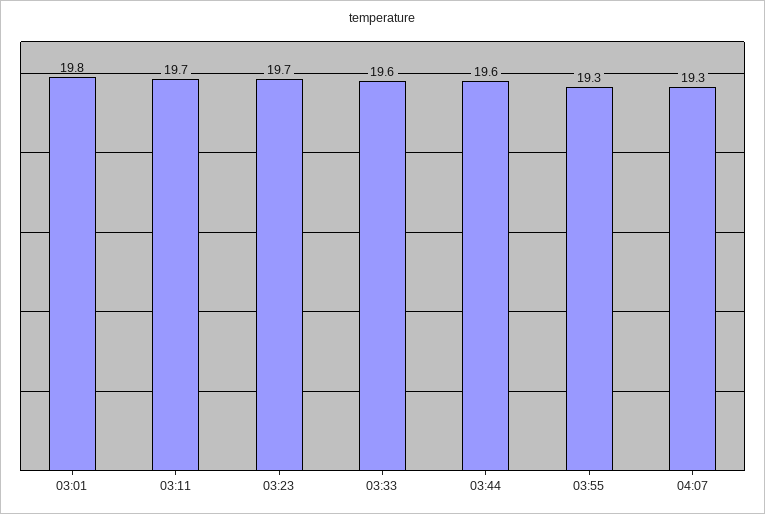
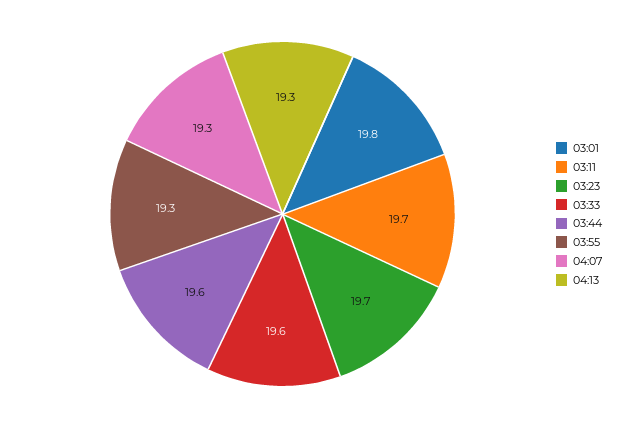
04:13: none -> 19.3

